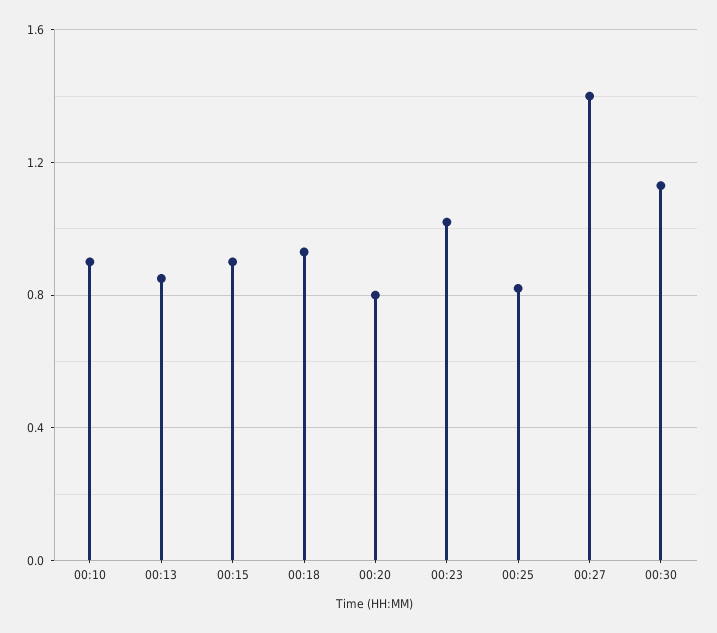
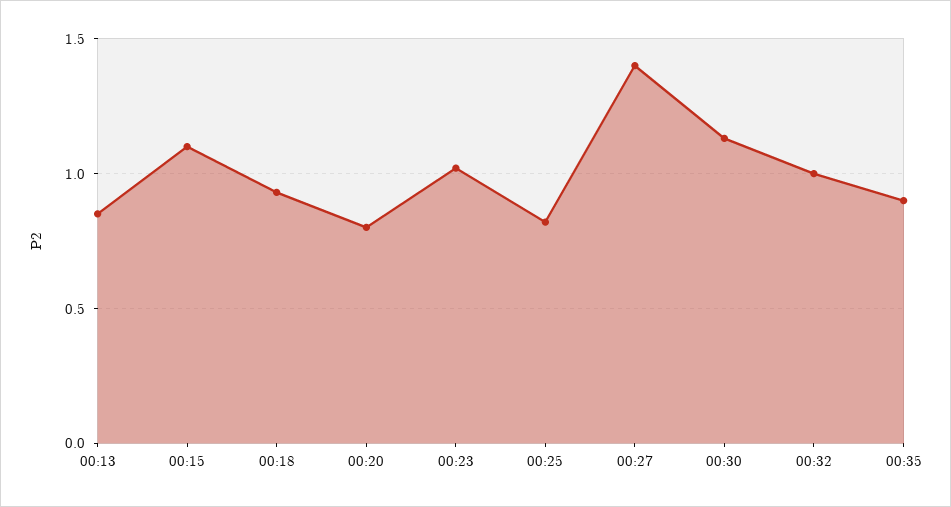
00:10: 0.9 -> none
00:15: 0.9 -> 1.1
00:32: none -> 1
00:35: none -> 0.9

